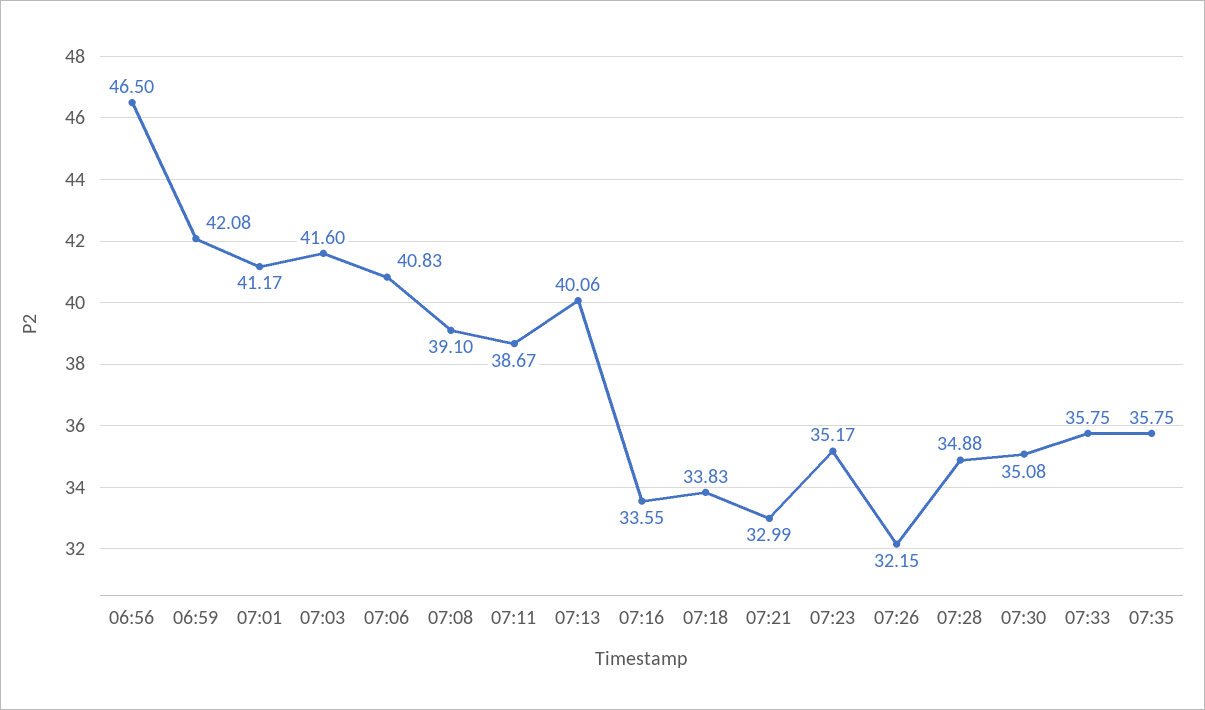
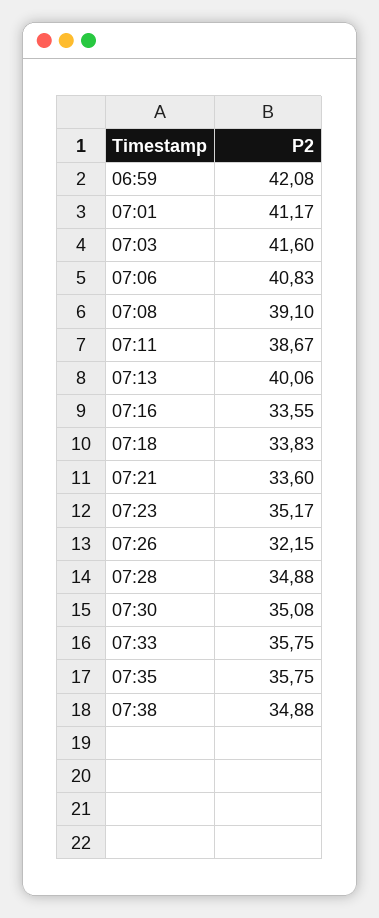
06:56: 46.5 -> none
07:21: 32.99 -> 33.6
07:38: none -> 34.88

